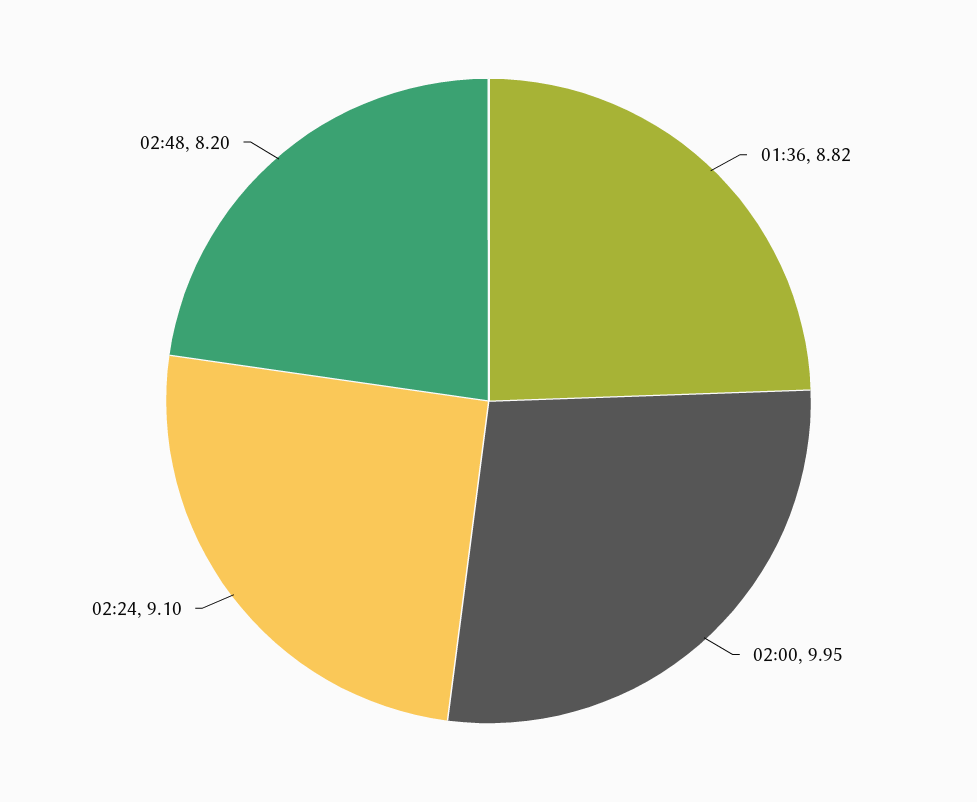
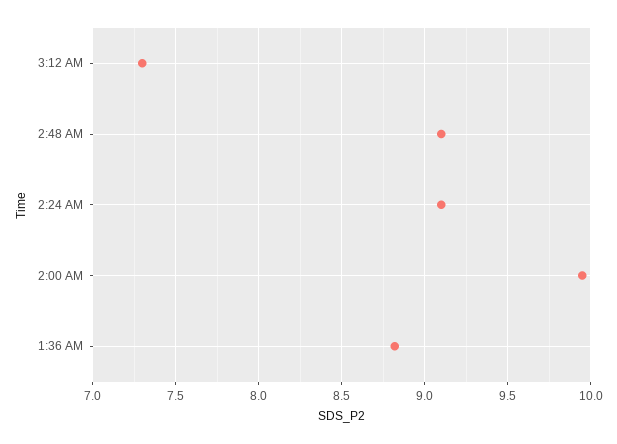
02:48: 8.2 -> 9.1
3:12 AM: none -> 7.3

